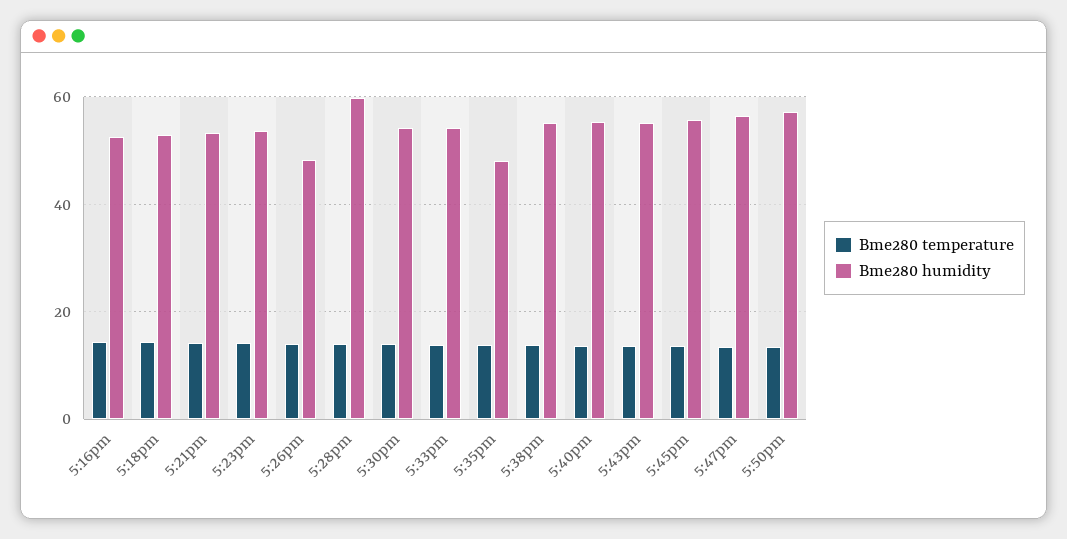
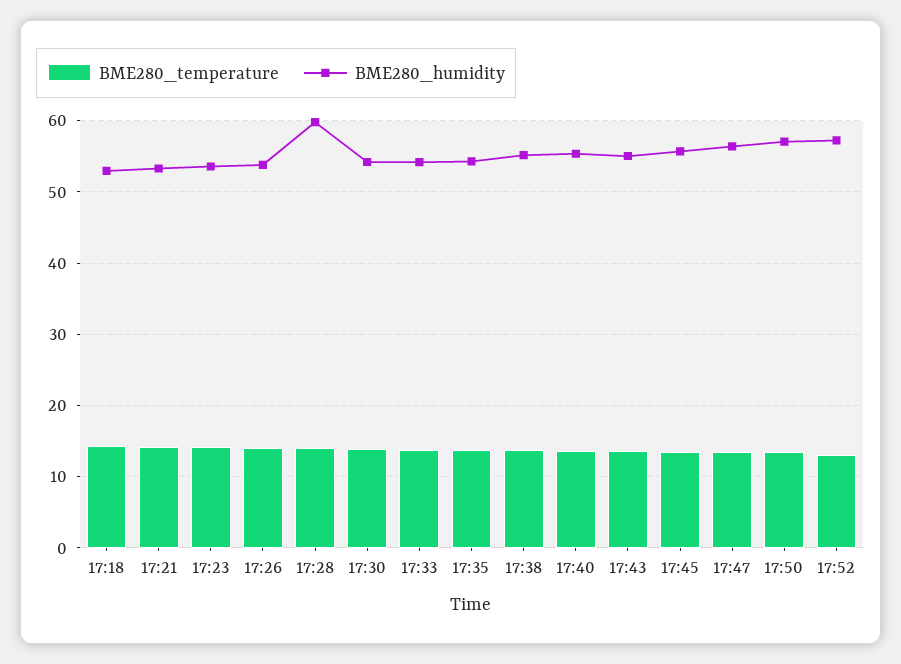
Bme280 temperature, 5:16pm: 14 -> none
Bme280 humidity, 5:16pm: 52 -> none
Bme280 humidity, 5:26pm: 48 -> 54
Bme280 humidity, 5:35pm: 48 -> 54
Bme280 temperature, 17:52: none -> 13
Bme280 humidity, 17:52: none -> 57

